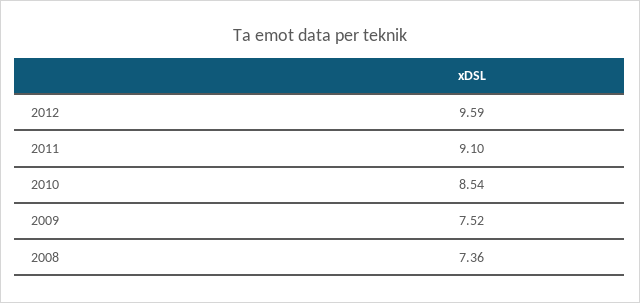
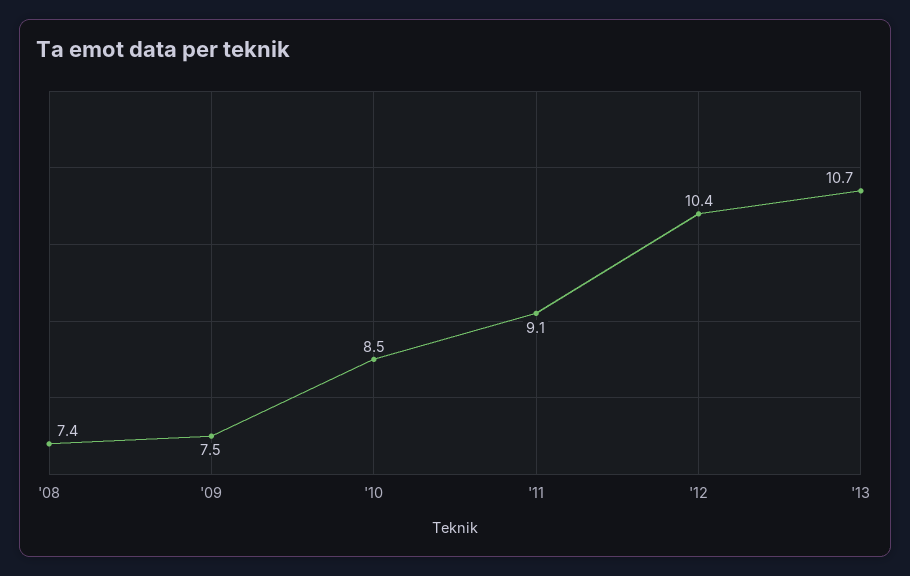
2012: 9.59 -> 10.4
'13: none -> 10.7

